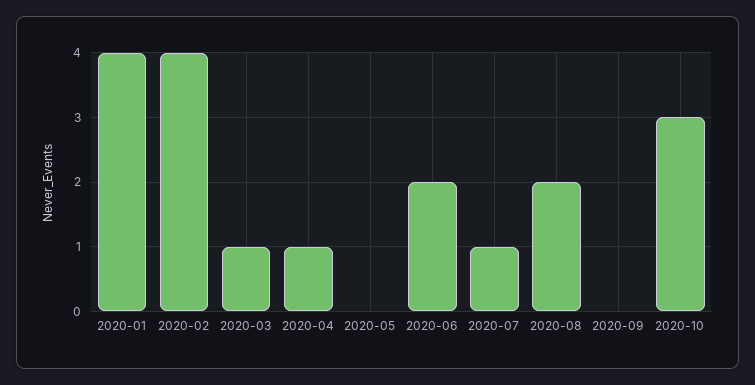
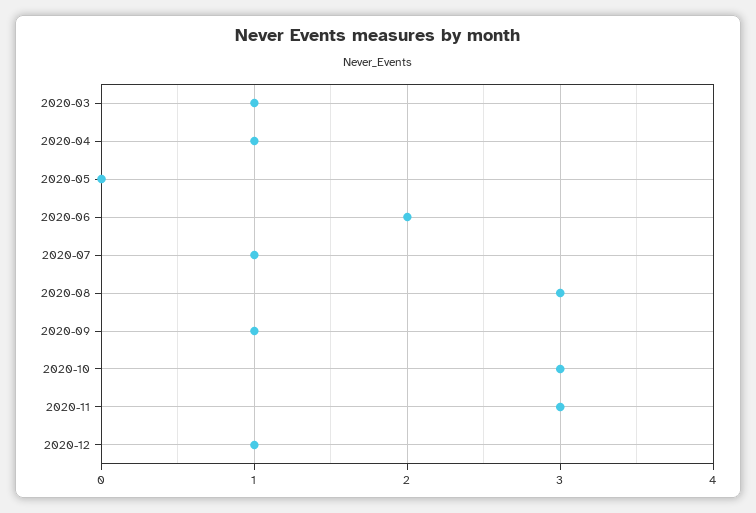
2020-01: 4 -> none
2020-02: 4 -> none
2020-08: 2 -> 3
2020-09: 0 -> 1
2020-11: none -> 3
2020-12: none -> 1

